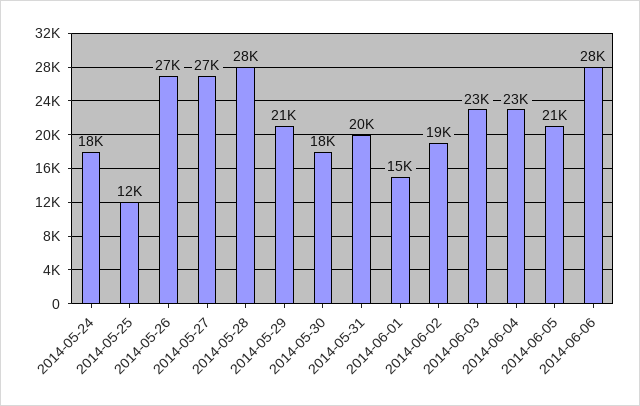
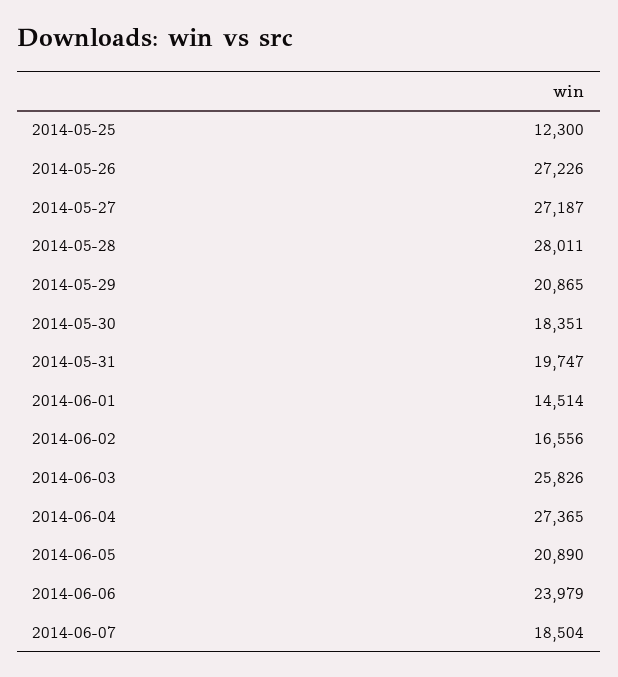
2014-05-24: 18000 -> none
2014-06-02: 19000 -> 16556
2014-06-03: 23000 -> 25826
2014-06-04: 23000 -> 27365
2014-06-06: 28000 -> 23979
2014-06-07: none -> 18504

